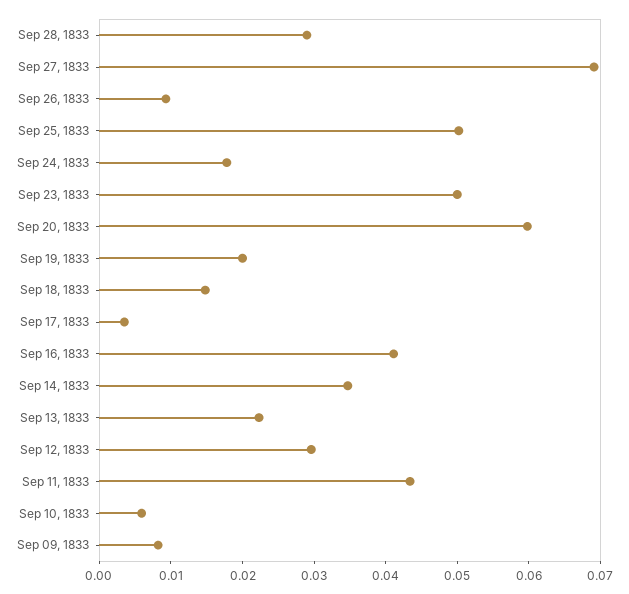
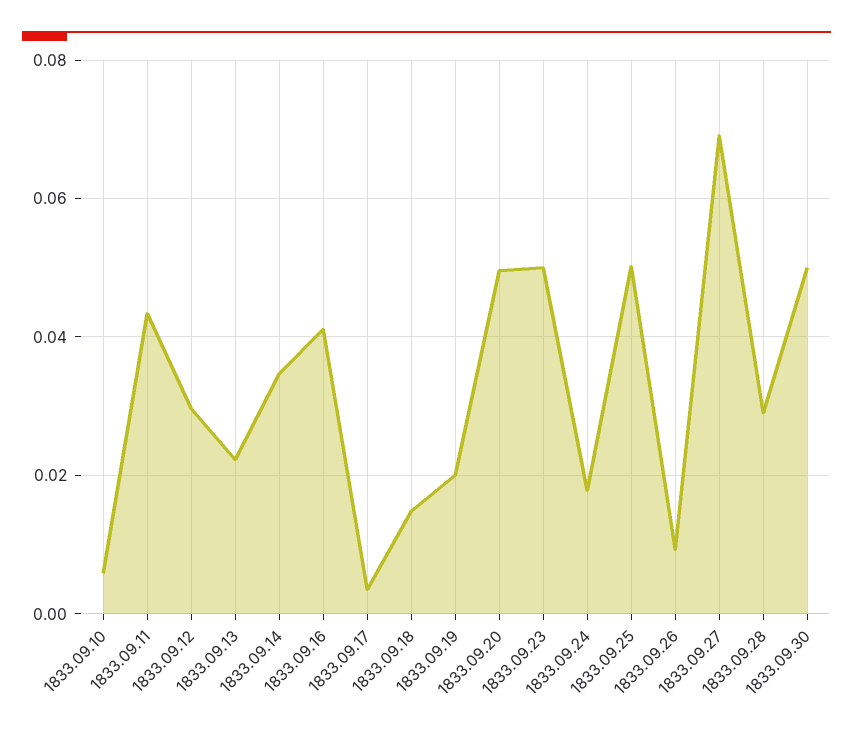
Sep 20, 1833: 0.06 -> 0.05
Sep 09, 1833: 0.008 -> none
1833.09.30: none -> 0.05

